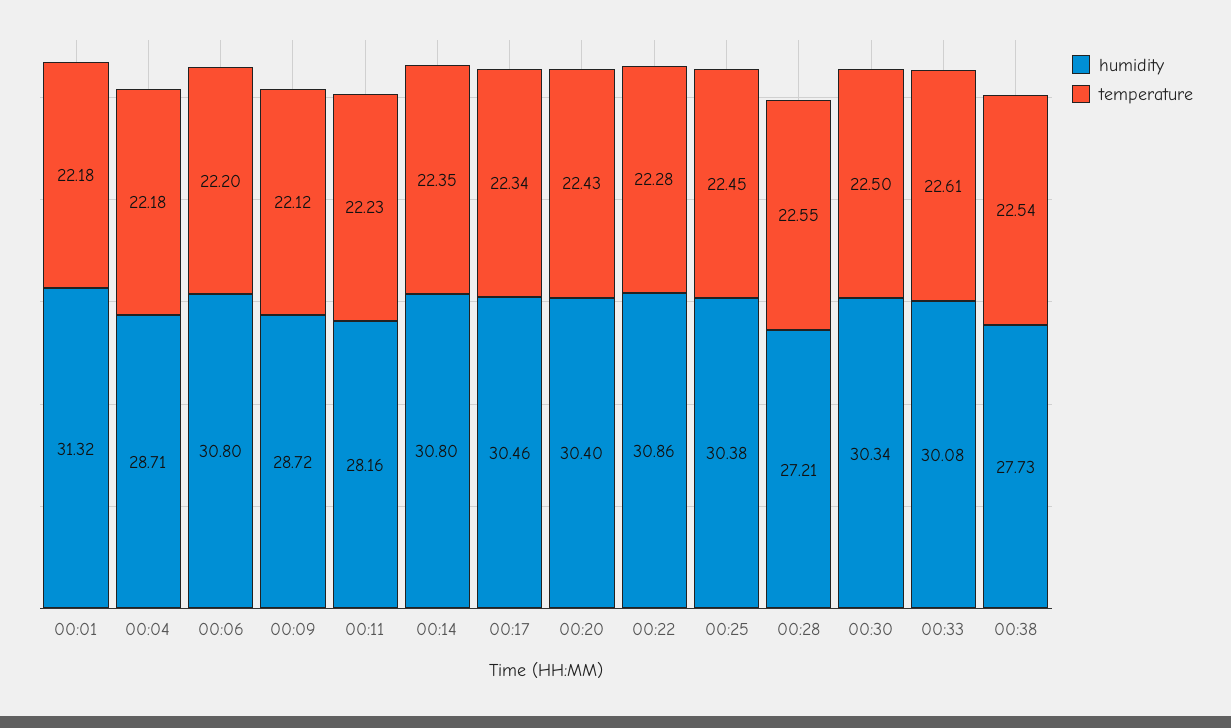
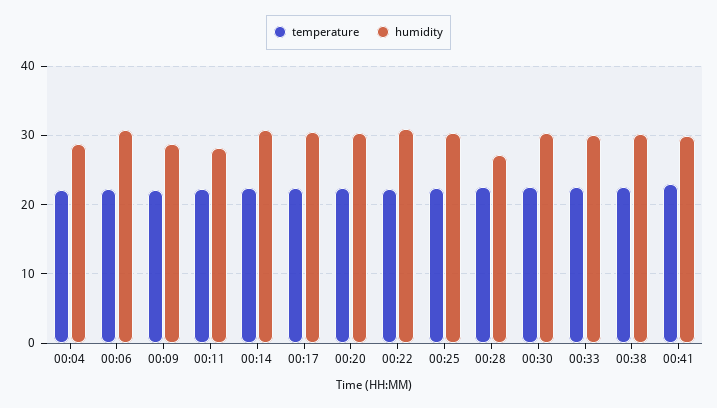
humidity, 00:01: 31.32 -> none
temperature, 00:01: 22.18 -> none
humidity, 00:38: 27.73 -> 30
temperature, 00:41: none -> 23
humidity, 00:41: none -> 30

